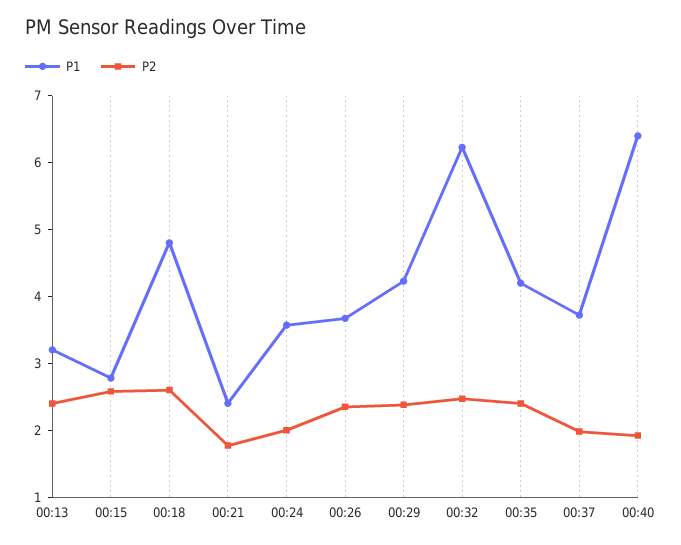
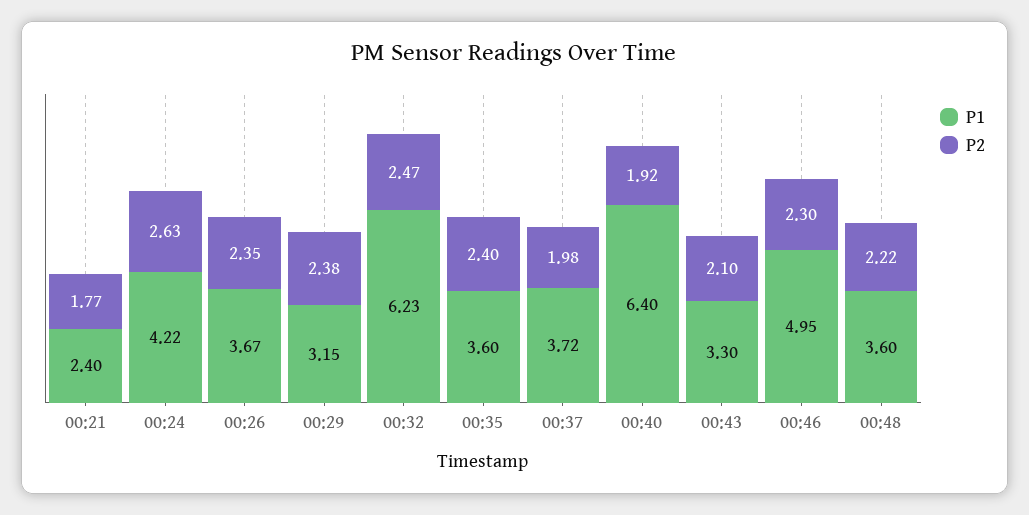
P1, 00:13: 3.2 -> none
P2, 00:13: 2.4 -> none
P1, 00:15: 2.8 -> none
P2, 00:15: 2.6 -> none
P1, 00:18: 4.8 -> none
P2, 00:18: 2.6 -> none
P1, 00:24: 3.6 -> 4.22
P2, 00:24: 2 -> 2.63
P1, 00:29: 4.2 -> 3.15
P1, 00:35: 4.2 -> 3.6
P1, 00:43: none -> 3.3
P2, 00:43: none -> 2.1
P1, 00:46: none -> 4.95
P2, 00:46: none -> 2.3
P1, 00:48: none -> 3.6
P2, 00:48: none -> 2.22

